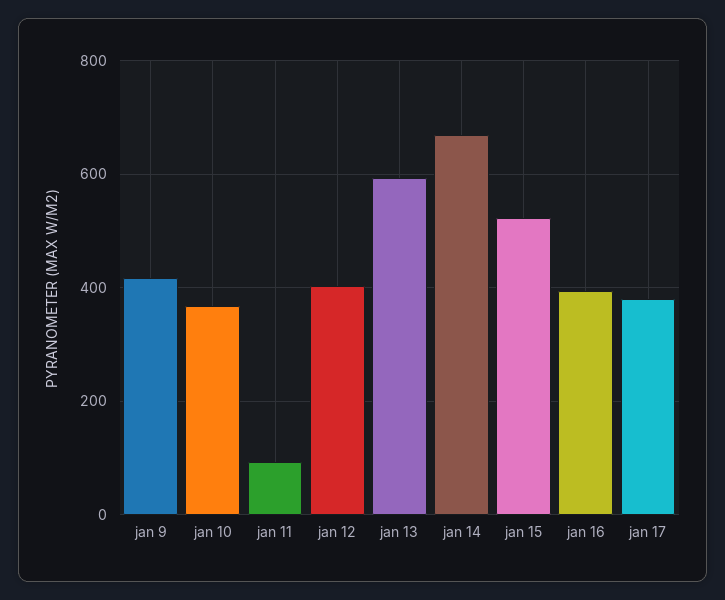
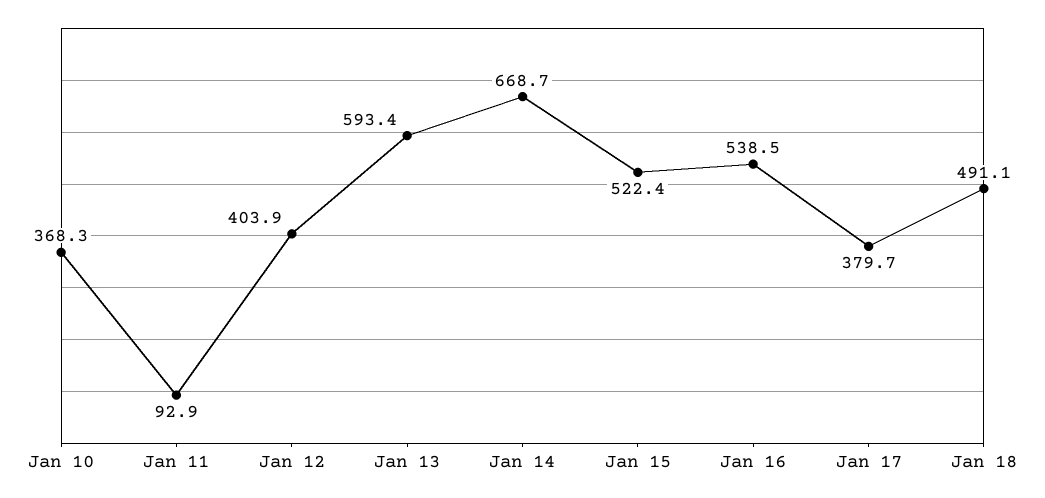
jan 9: 420 -> none
jan 16: 400 -> 538.5
Jan 18: none -> 491.1

